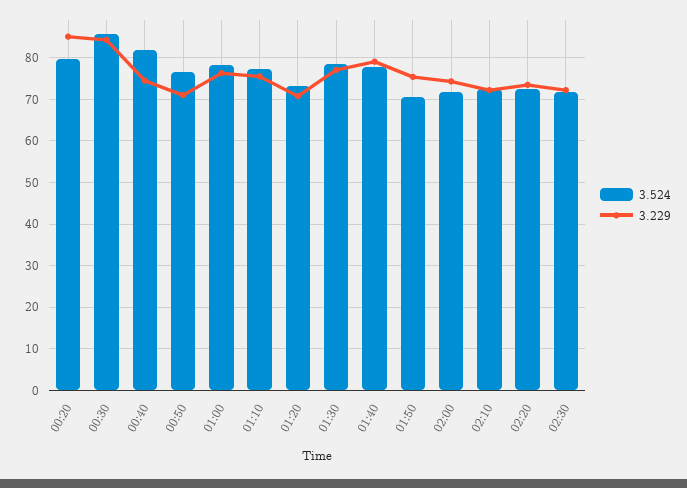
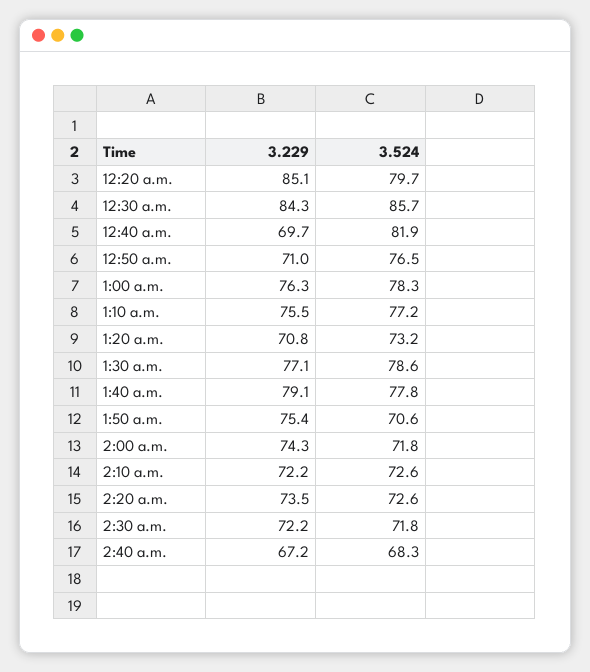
3.229, 00:40: 74 -> 69.7
3.229, 2:40 a.m.: none -> 67.2
3.524, 2:40 a.m.: none -> 68.3

